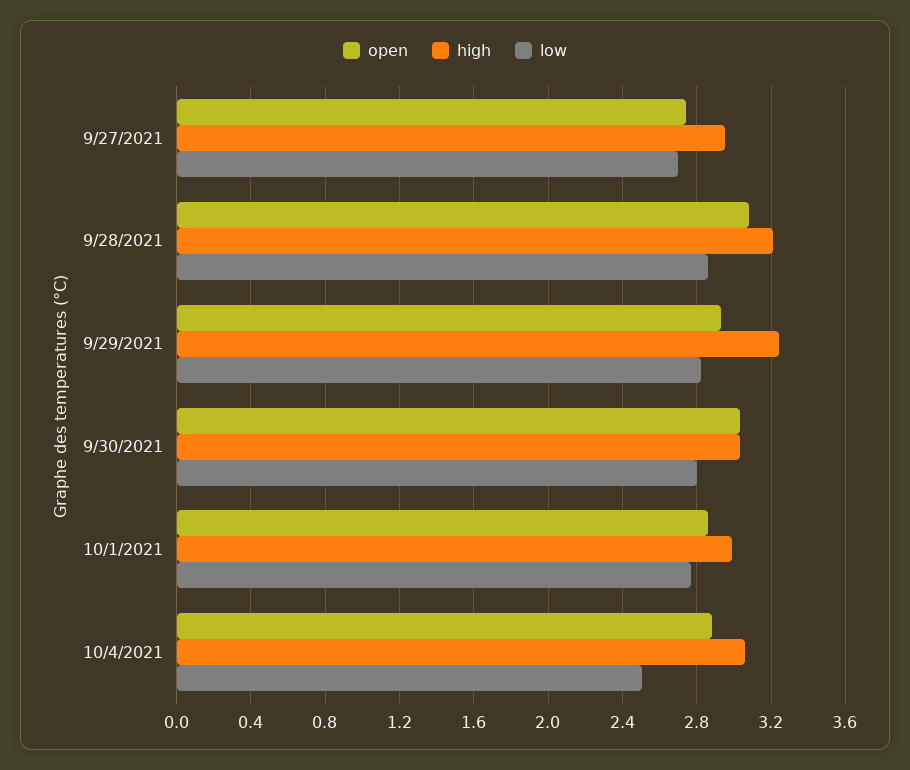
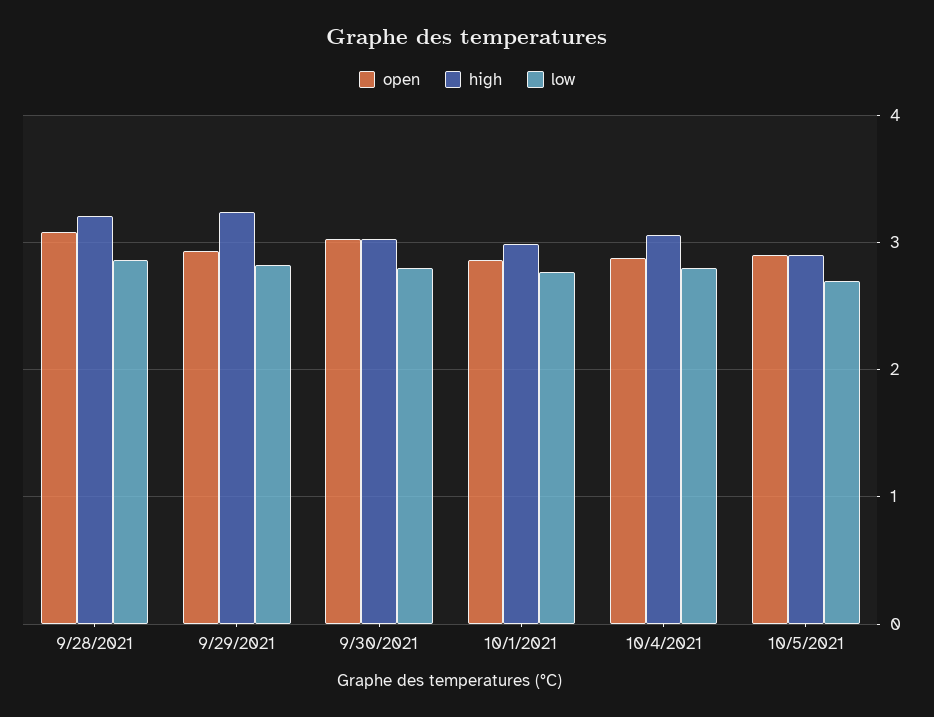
open, 9/27/2021: 2.75 -> none
high, 9/27/2021: 2.95 -> none
low, 9/27/2021: 2.7 -> none
low, 10/4/2021: 2.5 -> 2.8
open, 10/5/2021: none -> 2.9
high, 10/5/2021: none -> 2.9
low, 10/5/2021: none -> 2.7

